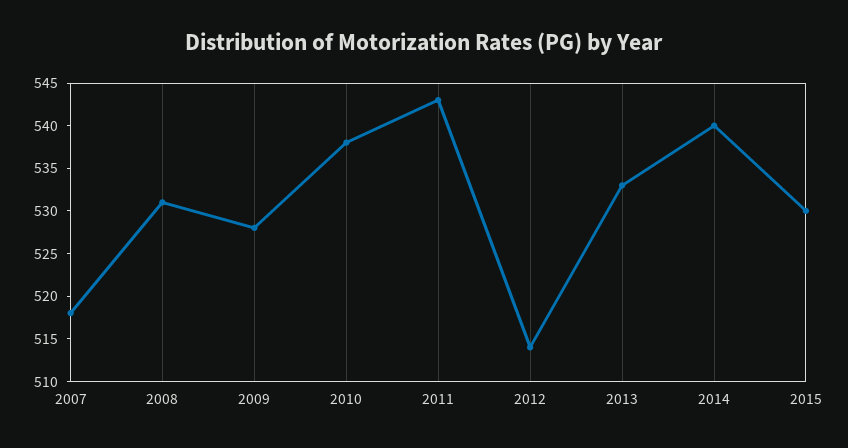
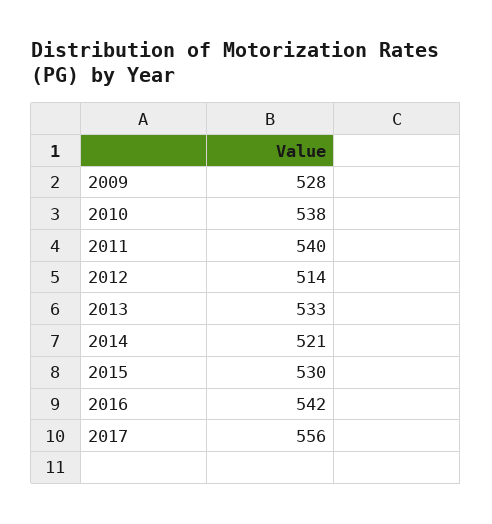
2007: 518 -> none
2008: 531 -> none
2011: 543 -> 540
2014: 540 -> 521
2016: none -> 542
2017: none -> 556

